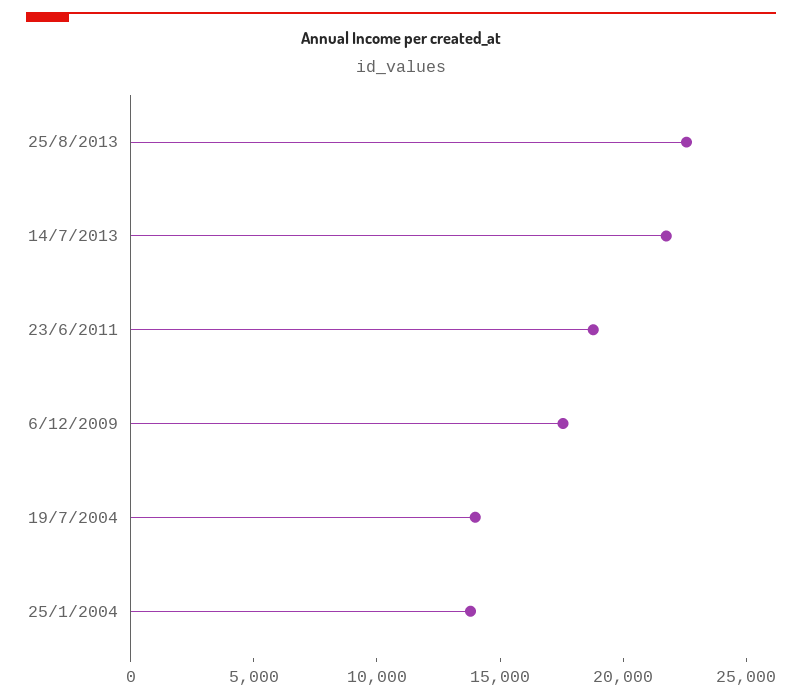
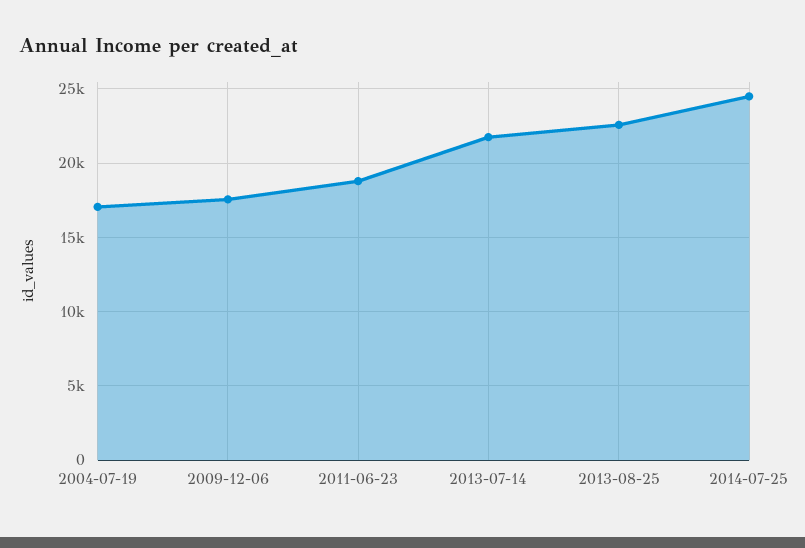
19/7/2004: 14000 -> 17000
25/1/2004: 14000 -> none
2014-07-25: none -> 24500

